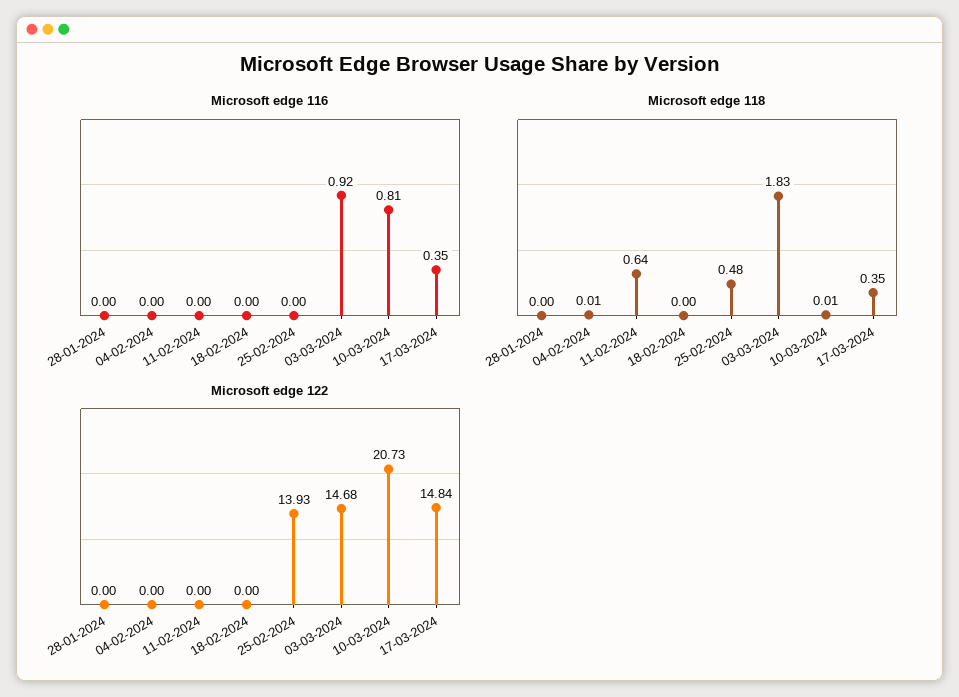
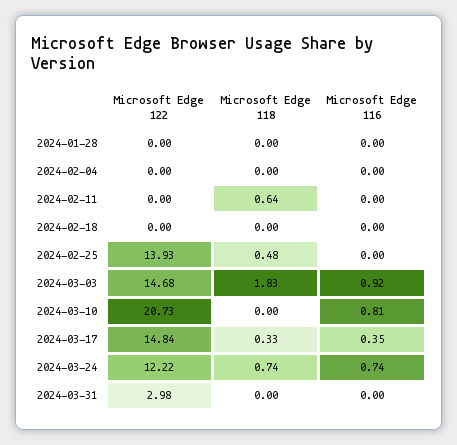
Microsoft edge 118, 04-02-2024: 0.01 -> 0
Microsoft edge 118, 10-03-2024: 0.01 -> 0
Microsoft edge 118, 17-03-2024: 0.35 -> 0.33
Microsoft edge 122, 2024-03-24: none -> 12.22
Microsoft edge 118, 2024-03-24: none -> 0.74
Microsoft edge 116, 2024-03-24: none -> 0.74
Microsoft edge 122, 2024-03-31: none -> 2.98
Microsoft edge 118, 2024-03-31: none -> 0
Microsoft edge 116, 2024-03-31: none -> 0

